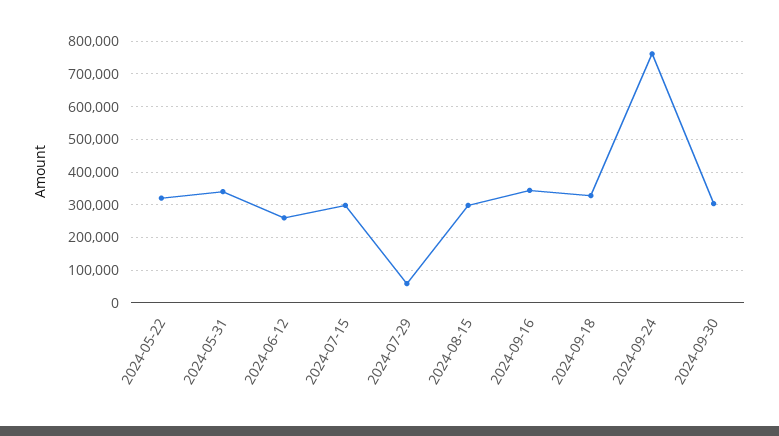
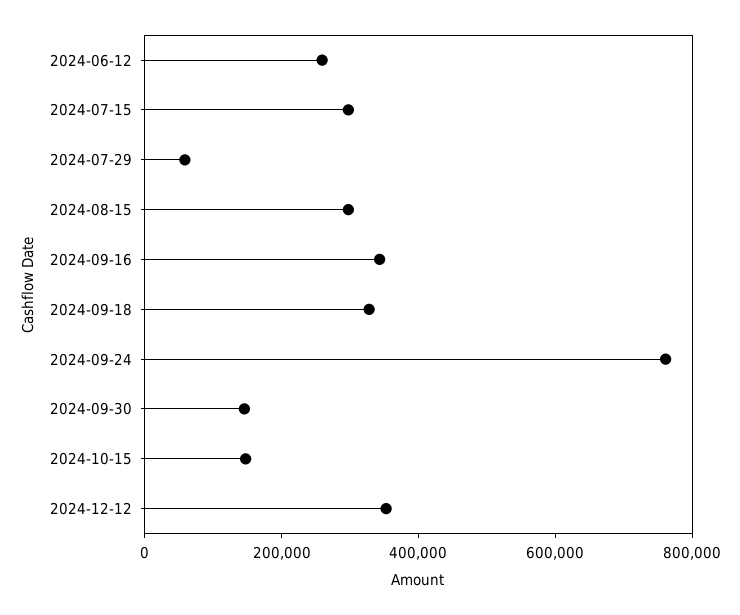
2024-05-22: 320000 -> none
2024-05-31: 340000 -> none
2024-09-30: 300000 -> 150000
2024-10-15: none -> 150000
2024-12-12: none -> 350000

